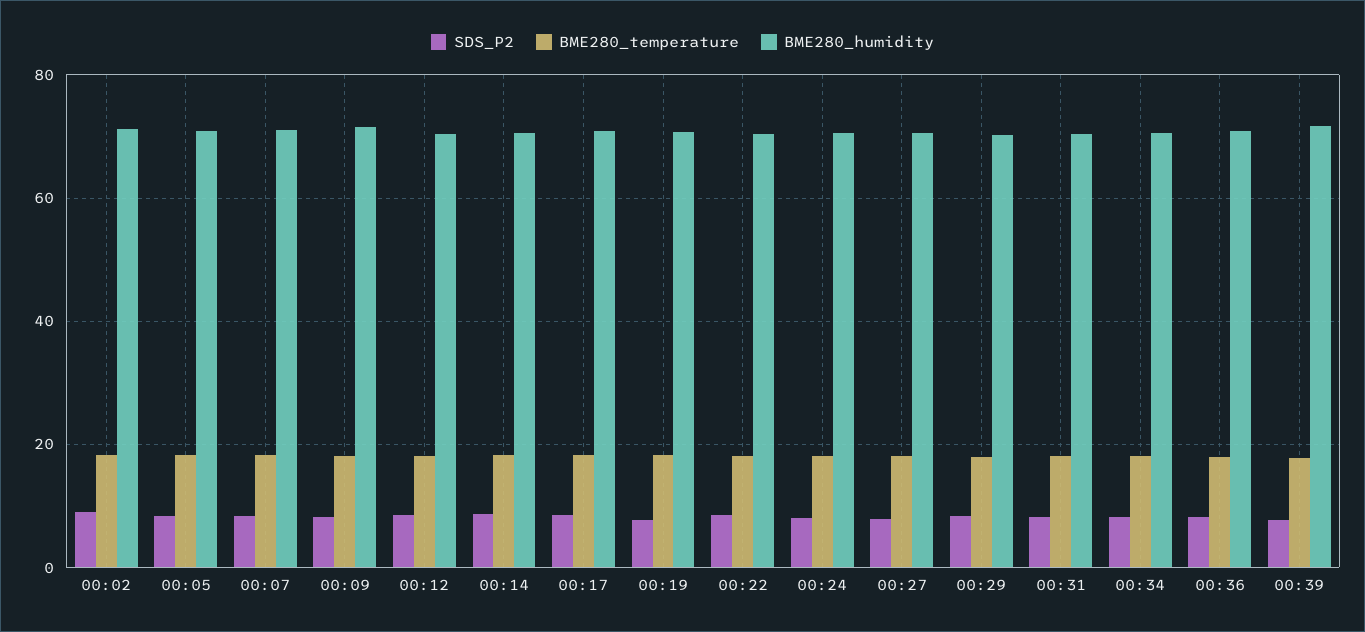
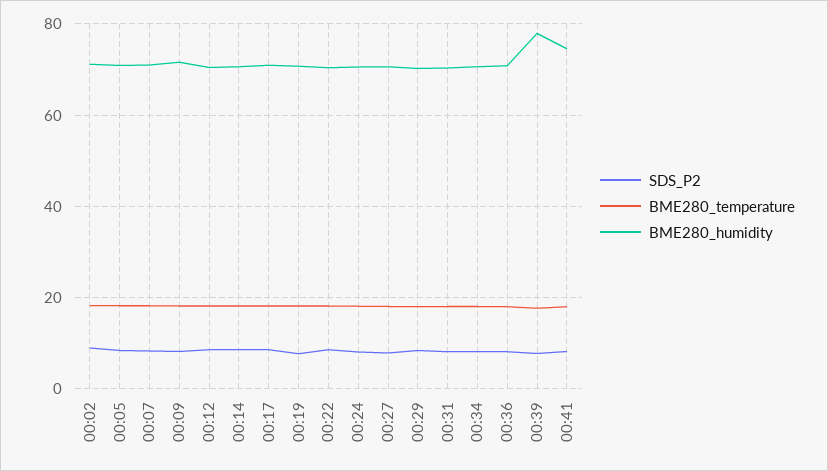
BME280_humidity, 00:39: 72 -> 78
SDS_P2, 00:41: none -> 8
BME280_temperature, 00:41: none -> 18
BME280_humidity, 00:41: none -> 74

